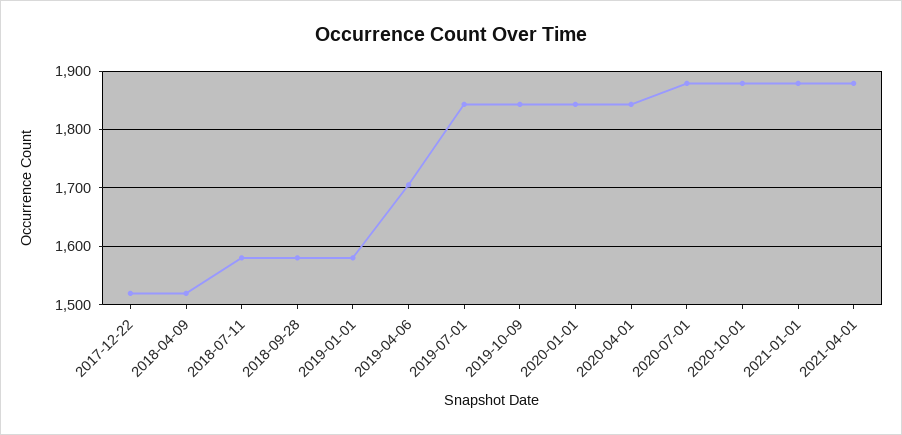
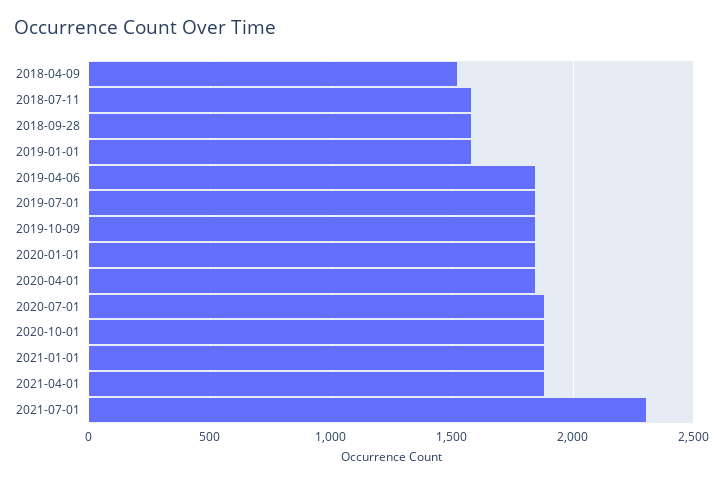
2017-12-22: 1520 -> none
2019-04-06: 1700 -> 1850
2021-07-01: none -> 2300

